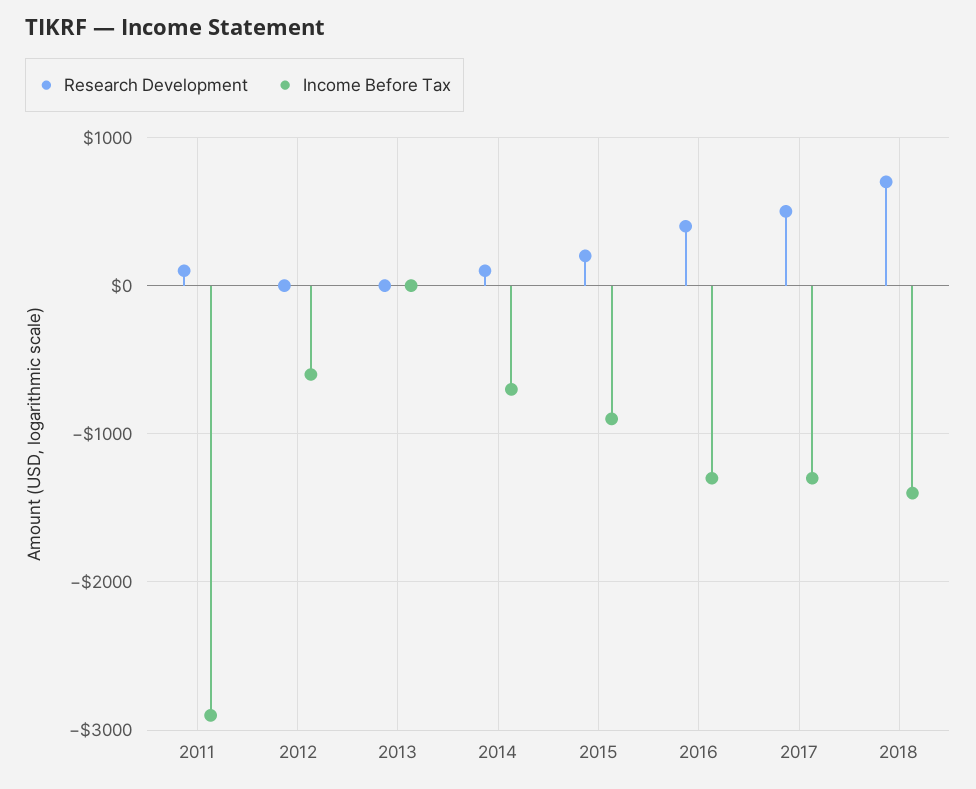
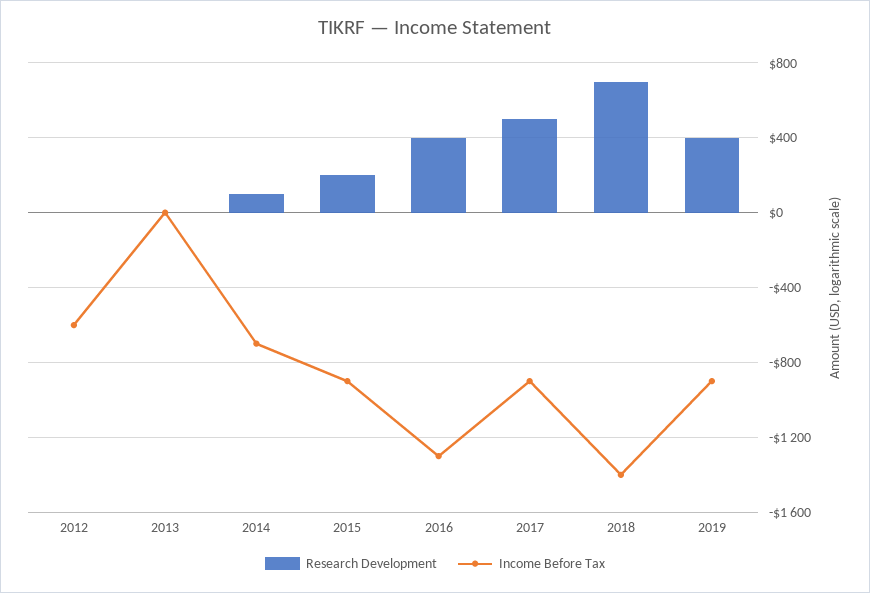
Research Development, 2011: 100 -> none
Income Before Tax, 2011: -2900 -> none
Income Before Tax, 2017: -1300 -> -900
Research Development, 2019: none -> 400
Income Before Tax, 2019: none -> -900

